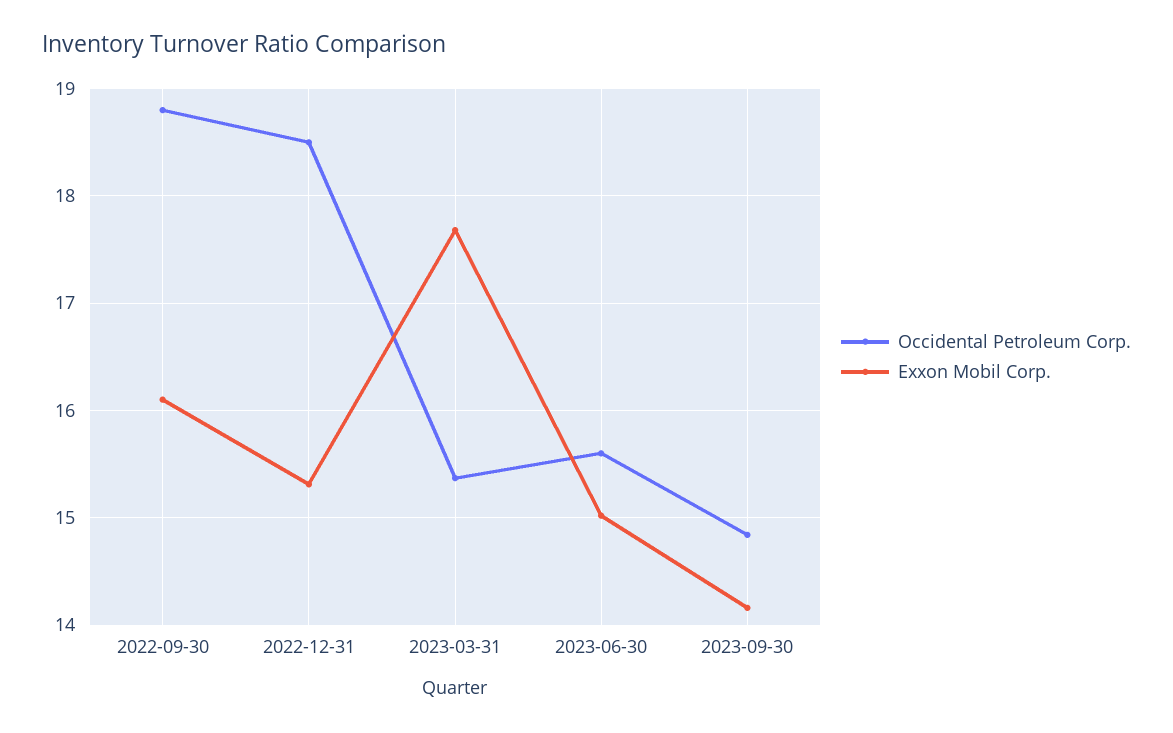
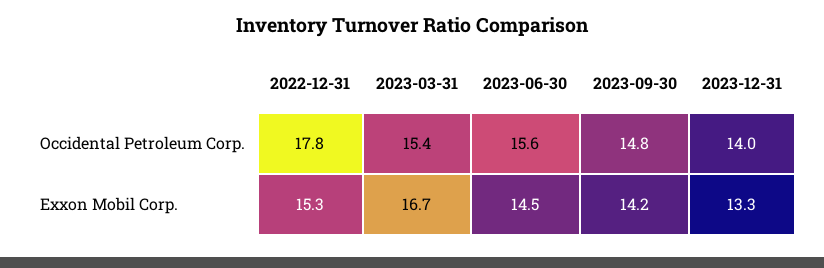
Occidental Petroleum Corp., 2022-09-30: 18.8 -> none
Exxon Mobil Corp., 2022-09-30: 16.1 -> none
Occidental Petroleum Corp., 2022-12-31: 18.5 -> 17.8
Exxon Mobil Corp., 2023-03-31: 17.7 -> 16.7
Exxon Mobil Corp., 2023-06-30: 15 -> 14.5
Occidental Petroleum Corp., 2023-12-31: none -> 14
Exxon Mobil Corp., 2023-12-31: none -> 13.3

